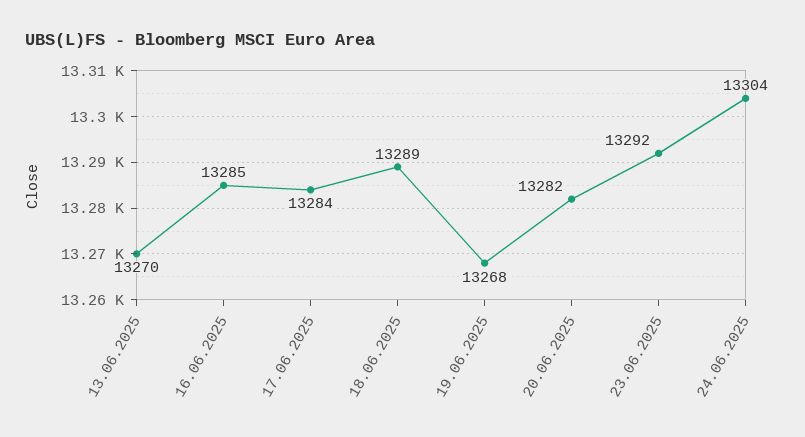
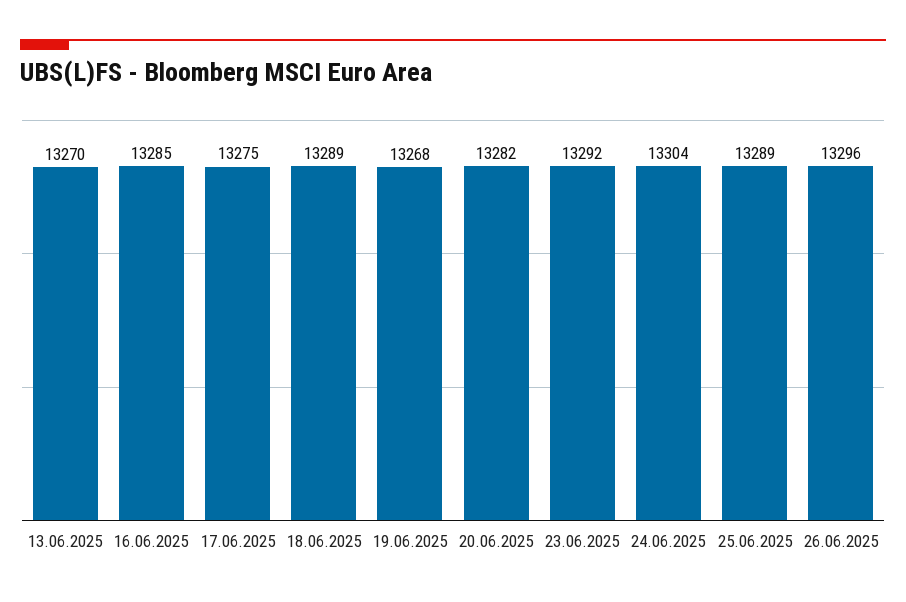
17.06.2025: 13284 -> 13275
25.06.2025: none -> 13289
26.06.2025: none -> 13296

